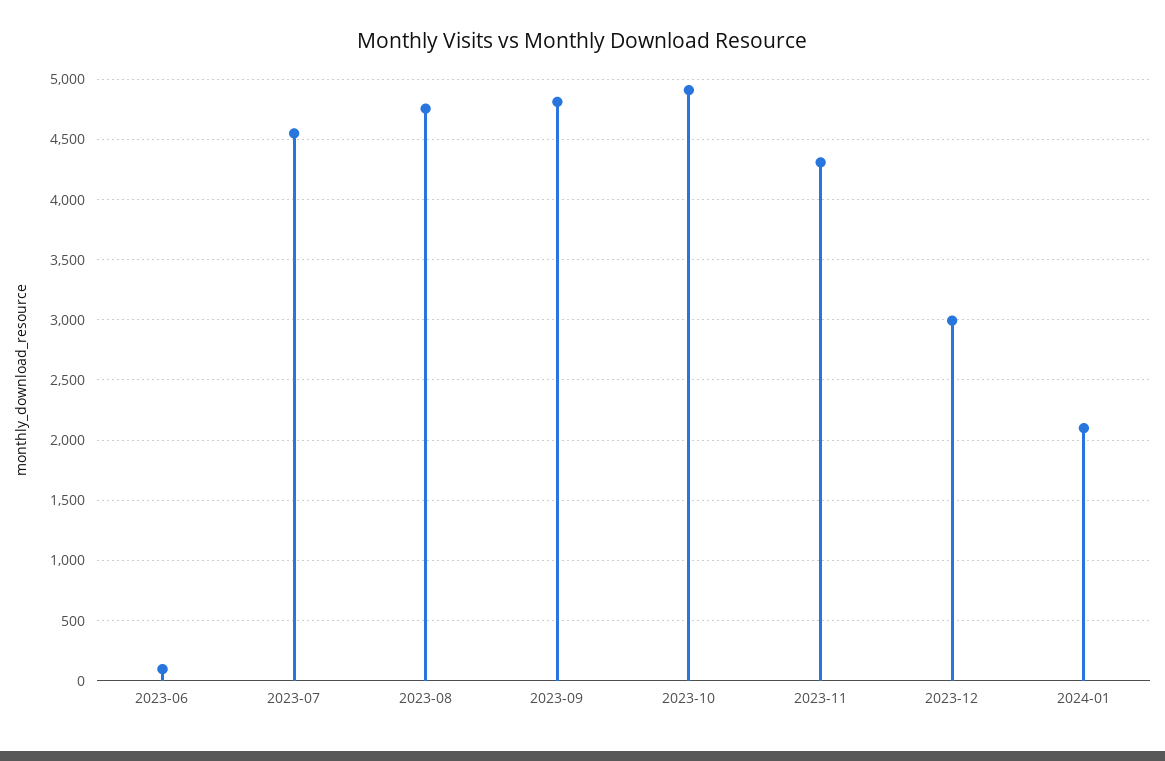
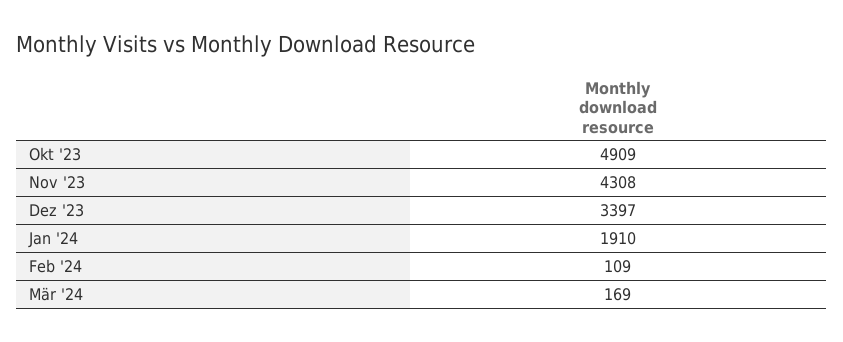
2023-06: 100 -> none
2023-07: 4550 -> none
2023-08: 4750 -> none
2023-09: 4800 -> none
2023-12: 3000 -> 3397
2024-01: 2100 -> 1910
Feb '24: none -> 109
Mär '24: none -> 169

